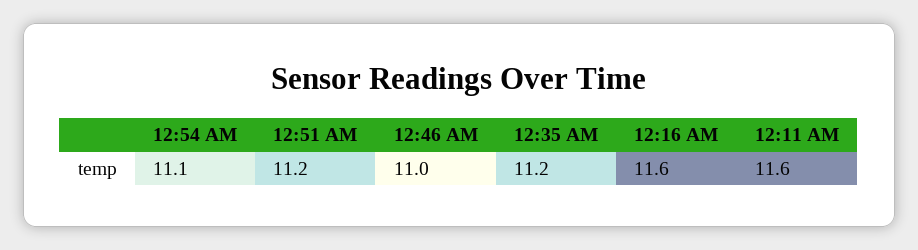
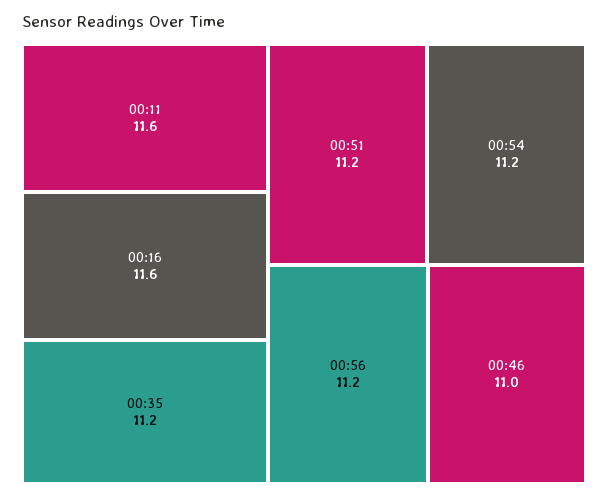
12:54 AM: 11.1 -> 11.2
00:56: none -> 11.2

